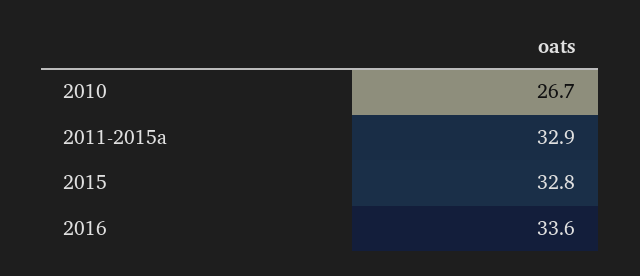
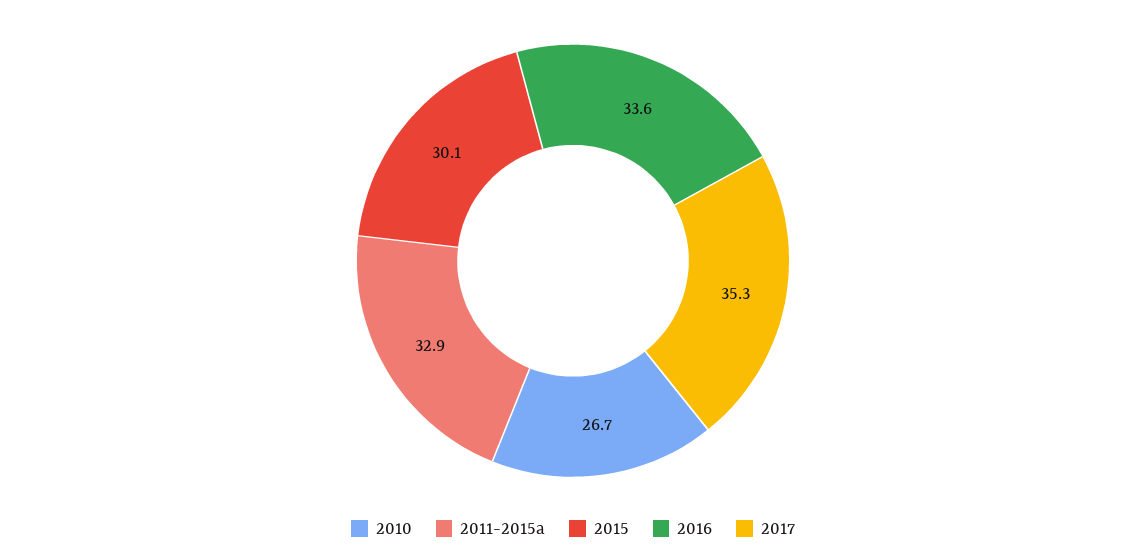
2015: 32.8 -> 30.1
2017: none -> 35.3

